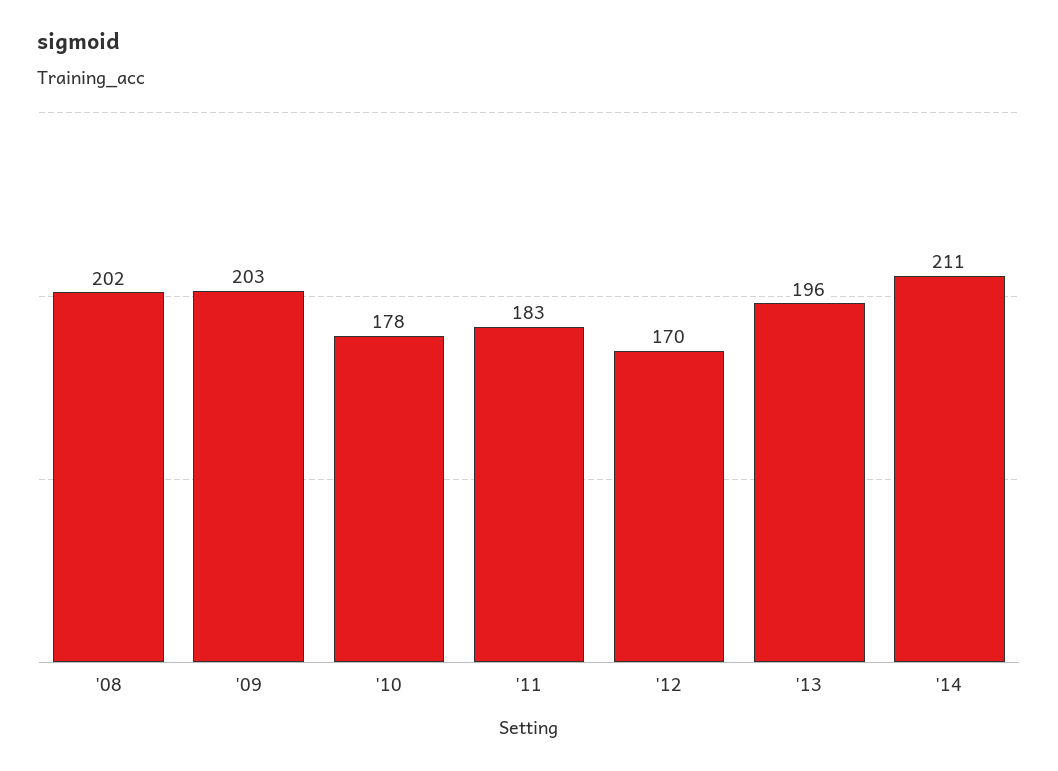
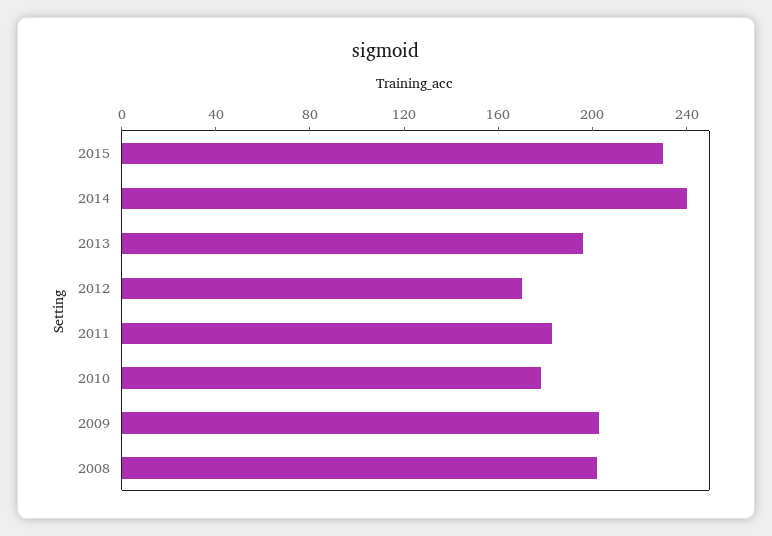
'14: 211 -> 240
2015: none -> 230

